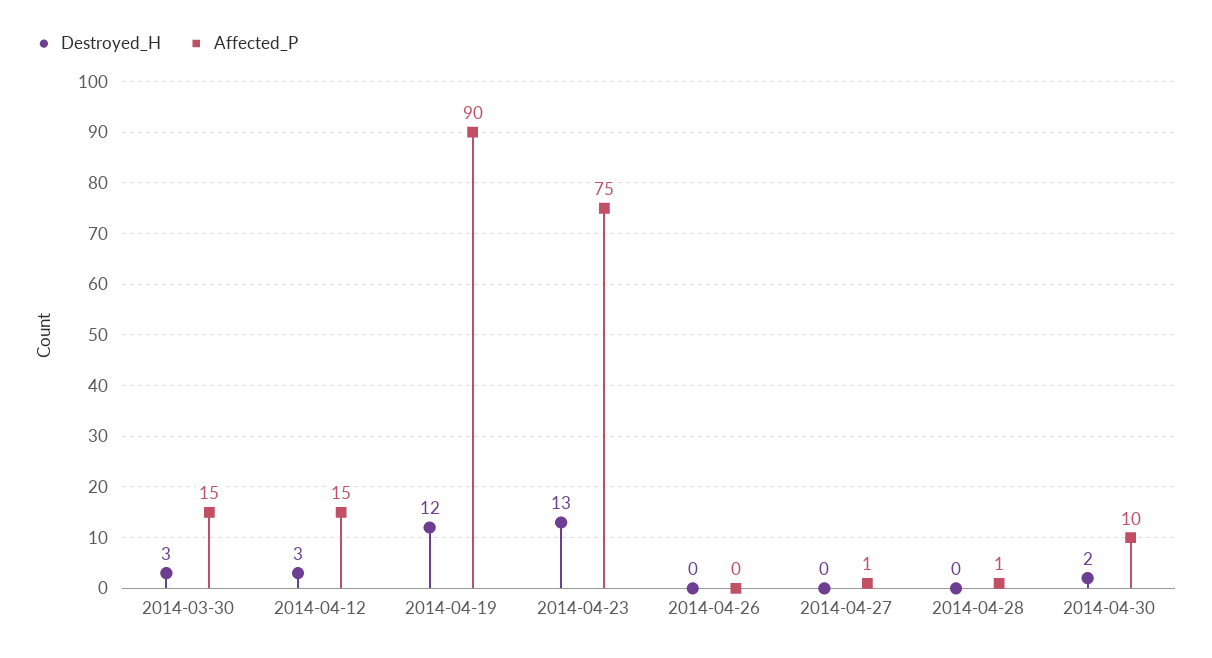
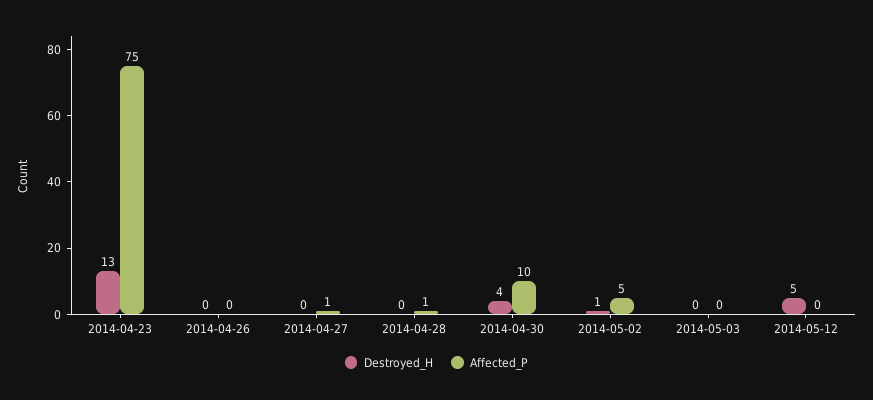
Destroyed_H, 2014-03-30: 3 -> none
Affected_P, 2014-03-30: 15 -> none
Destroyed_H, 2014-04-12: 3 -> none
Affected_P, 2014-04-12: 15 -> none
Destroyed_H, 2014-04-19: 12 -> none
Affected_P, 2014-04-19: 90 -> none
Destroyed_H, 2014-04-30: 2 -> 4
Destroyed_H, 2014-05-02: none -> 1
Affected_P, 2014-05-02: none -> 5
Destroyed_H, 2014-05-03: none -> 0
Affected_P, 2014-05-03: none -> 0
Destroyed_H, 2014-05-12: none -> 5
Affected_P, 2014-05-12: none -> 0

